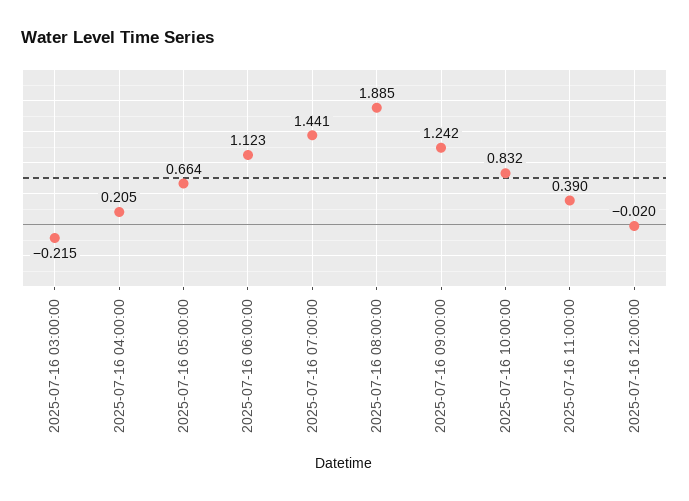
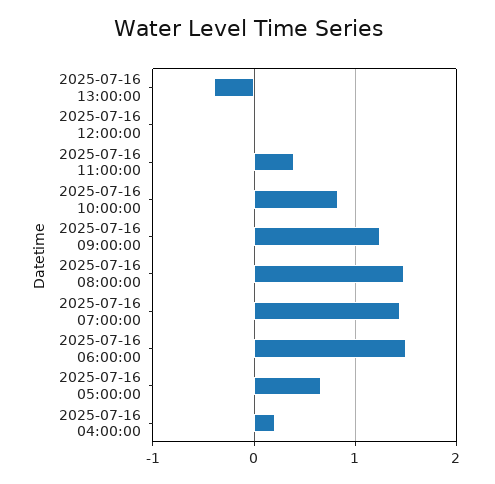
2025-07-16 03:00:00: -0.215 -> none
2025-07-16 06:00:00: 1.123 -> 1.5
2025-07-16 08:00:00: 1.885 -> 1.5
2025-07-16 13:00:00: none -> -0.4

